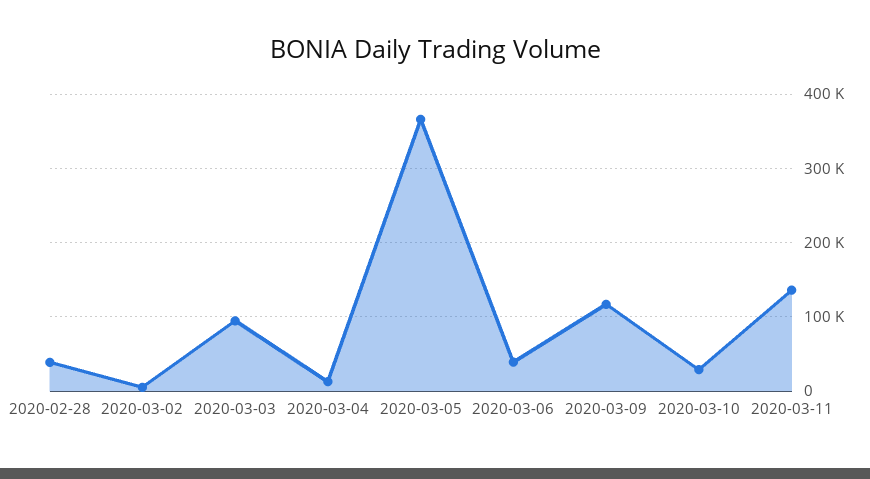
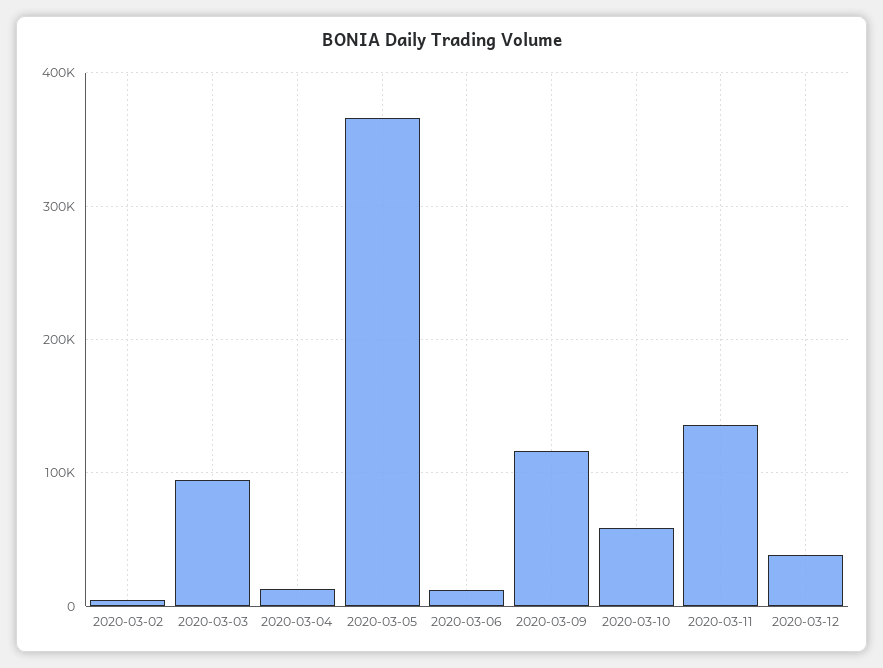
2020-02-28: 40000 -> none
2020-03-06: 40000 -> 10000
2020-03-10: 30000 -> 60000
2020-03-12: none -> 40000

